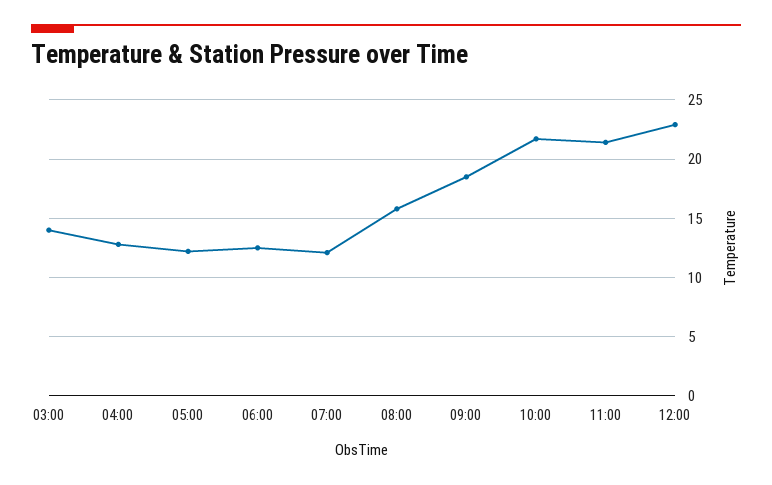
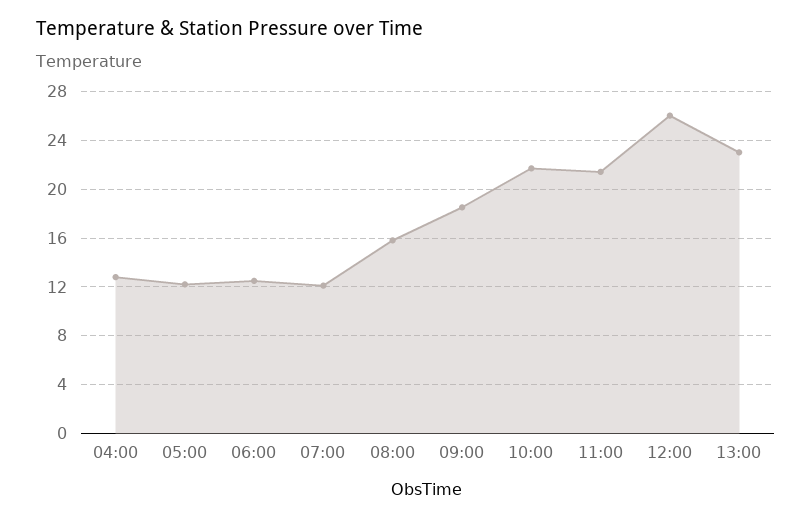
03:00: 14 -> none
12:00: 23 -> 26
13:00: none -> 23

